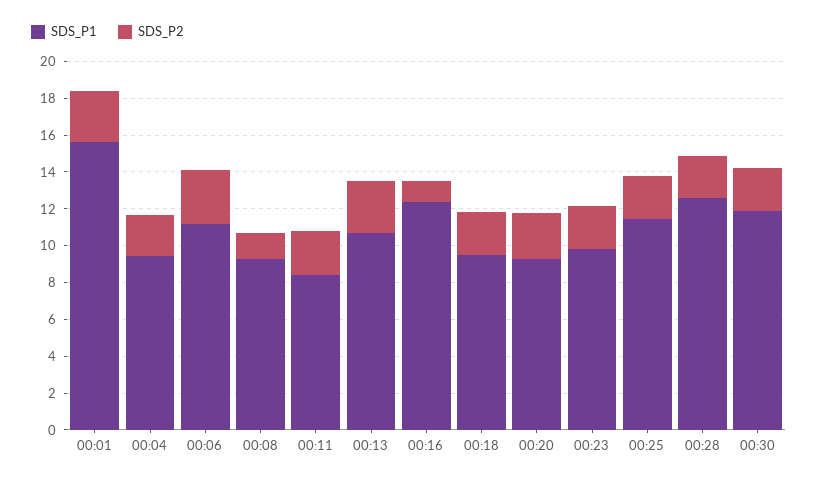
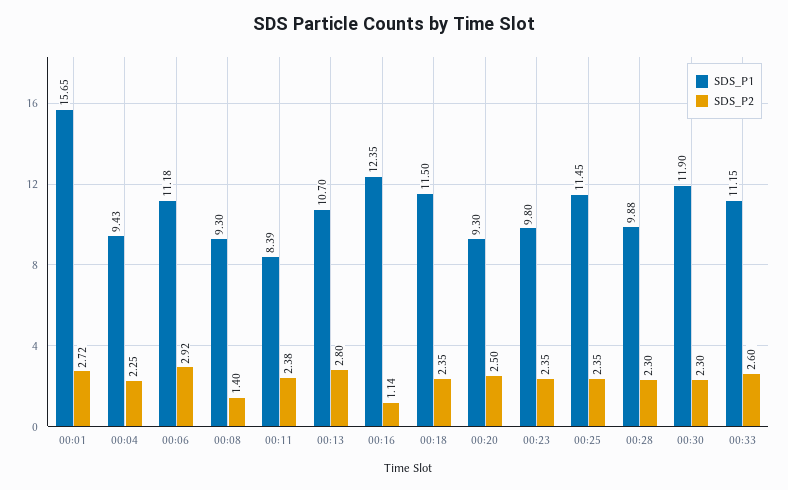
SDS_P1, 00:18: 9.5 -> 11.5
SDS_P1, 00:28: 12.5 -> 9.88
SDS_P1, 00:33: none -> 11.15
SDS_P2, 00:33: none -> 2.6

